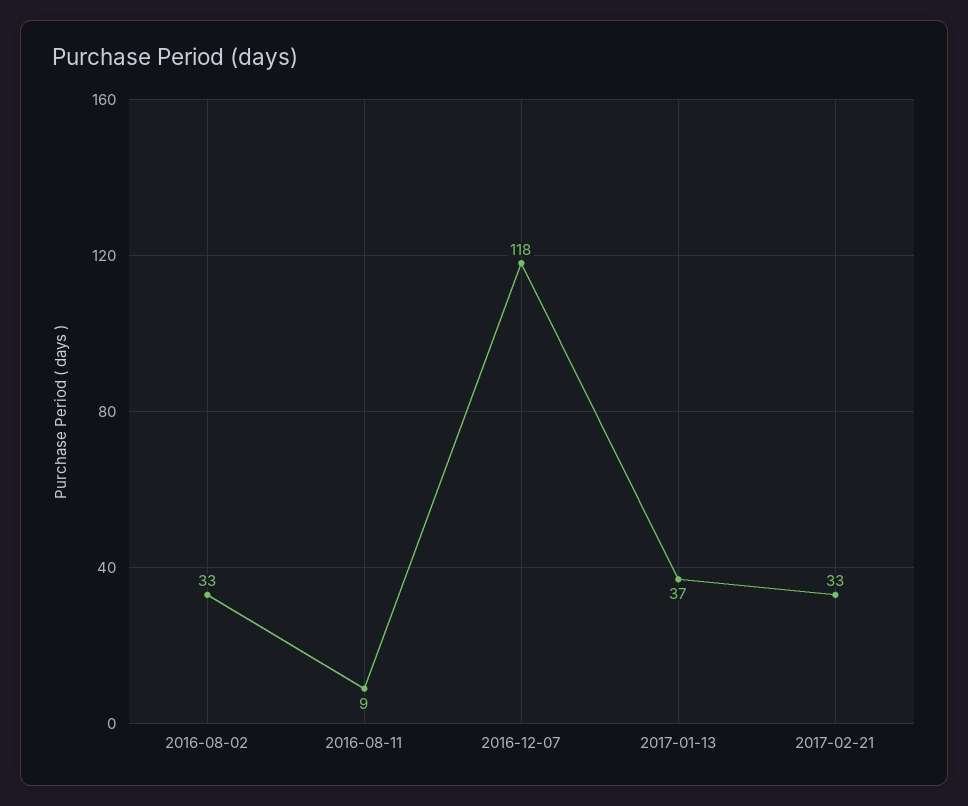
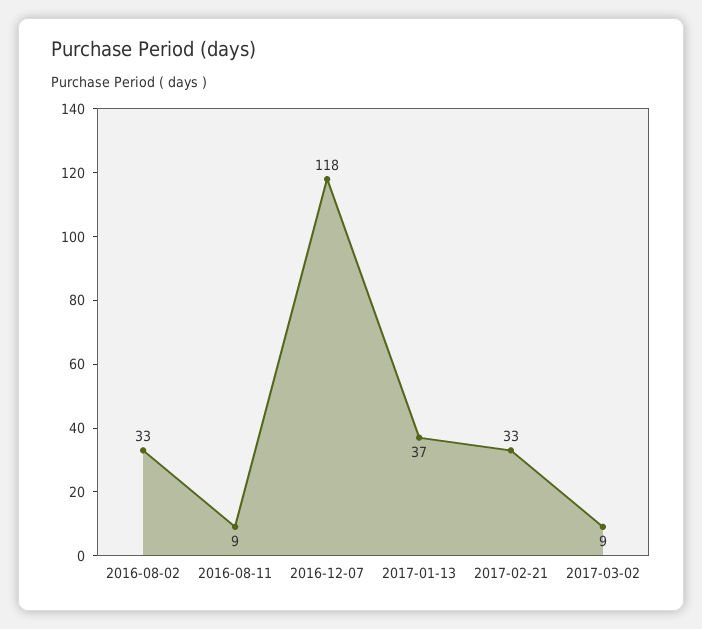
2017-03-02: none -> 9

